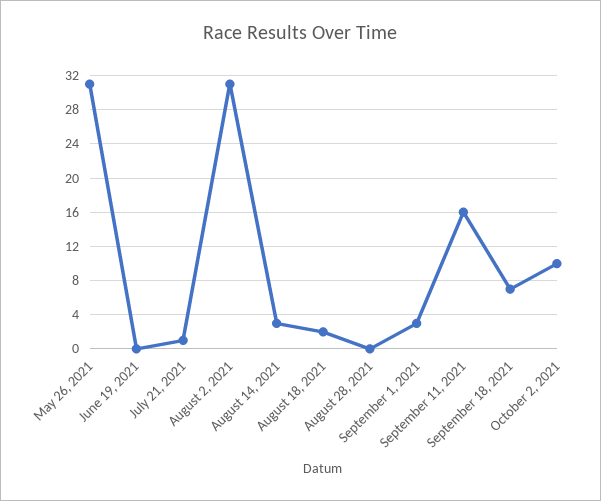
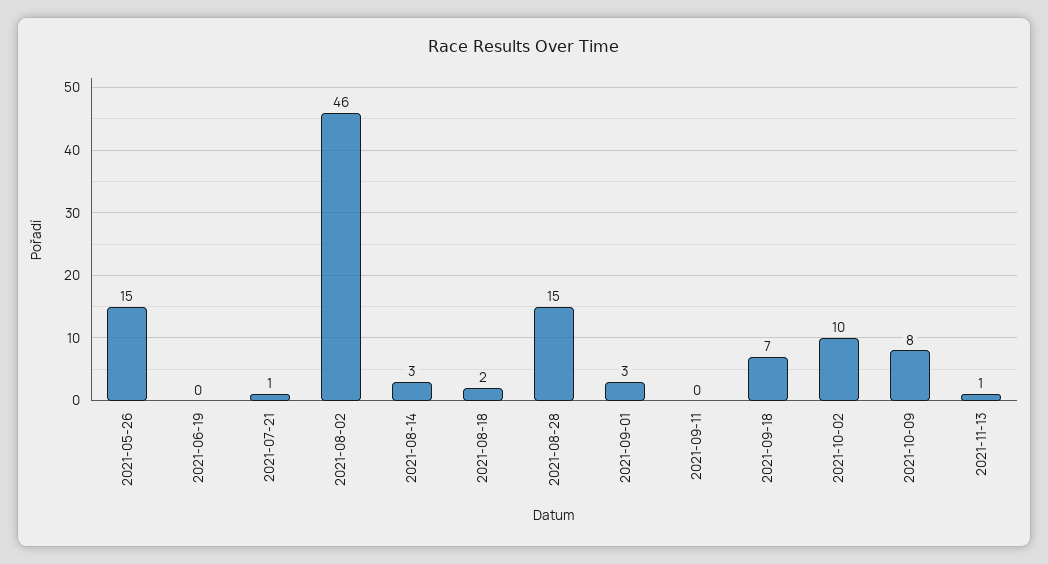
May 26, 2021: 31 -> 15
August 2, 2021: 31 -> 46
August 28, 2021: 0 -> 15
September 11, 2021: 16 -> 0
2021-10-09: none -> 8
2021-11-13: none -> 1

